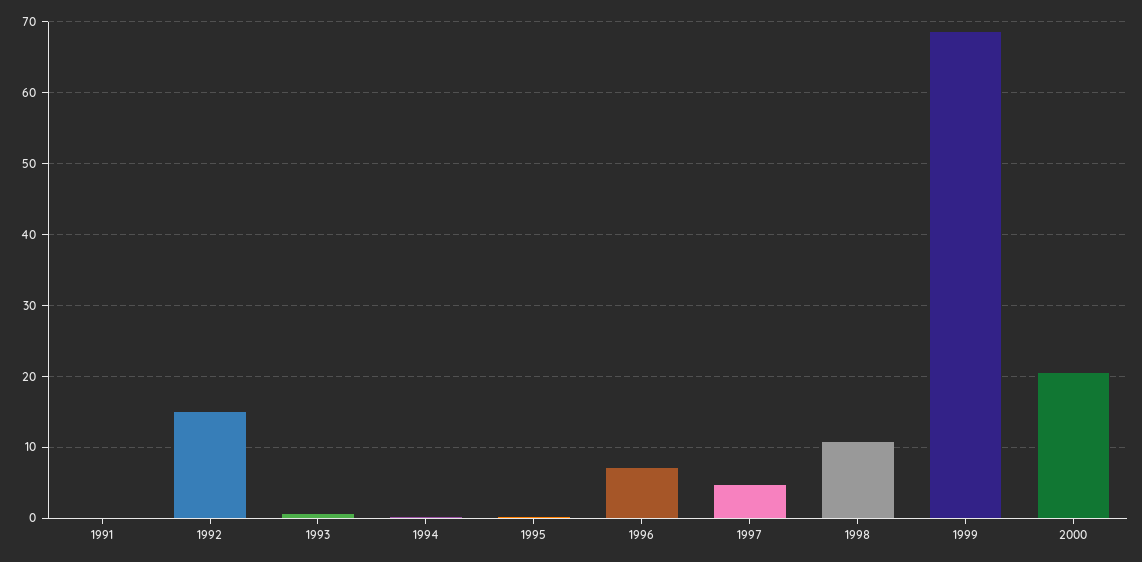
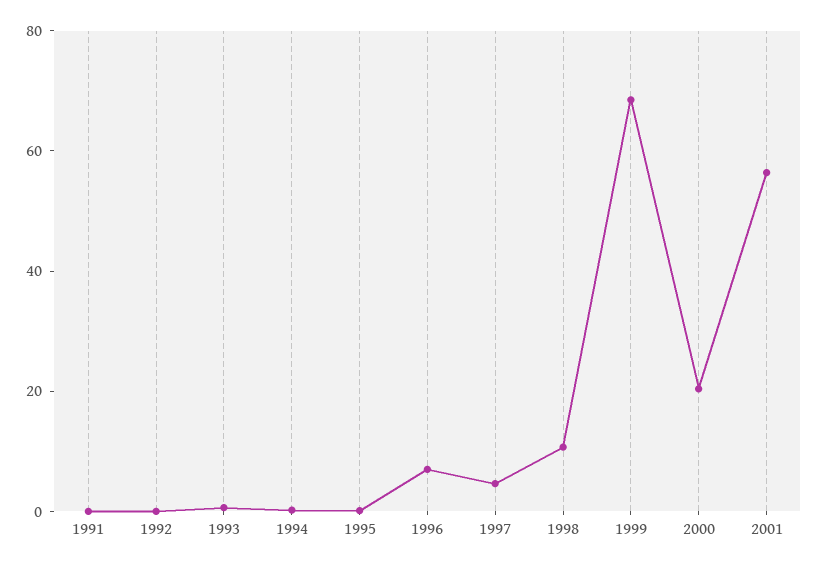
1992: 15 -> 0
2001: none -> 55

